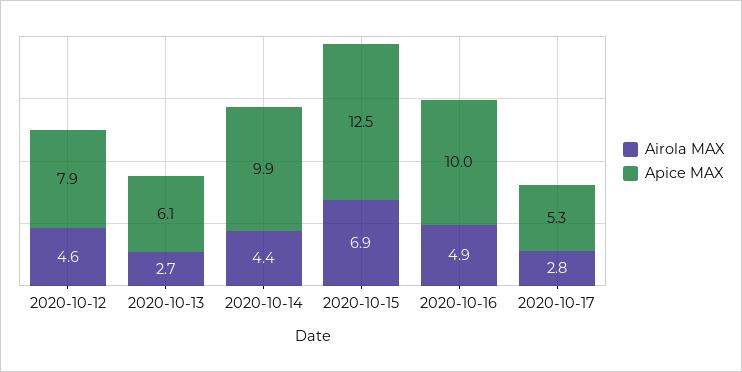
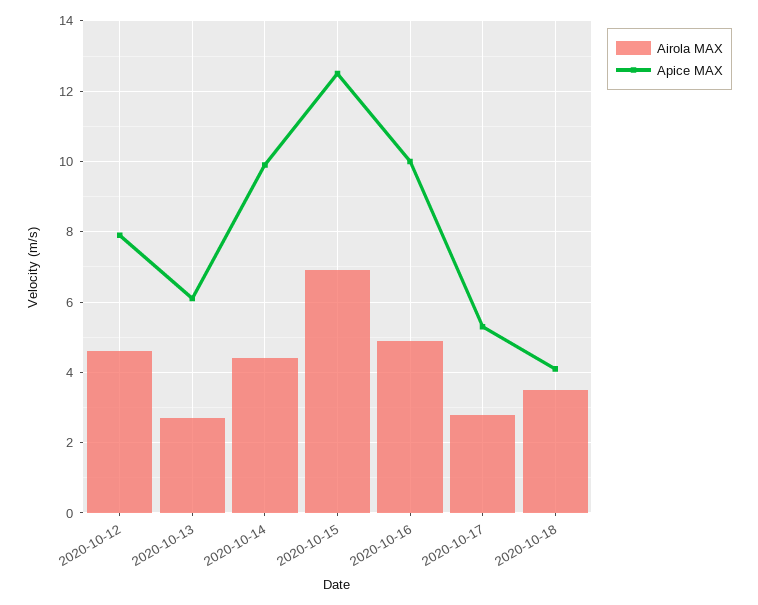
Airola MAX, 2020-10-18: none -> 3.5
Apice MAX, 2020-10-18: none -> 4

